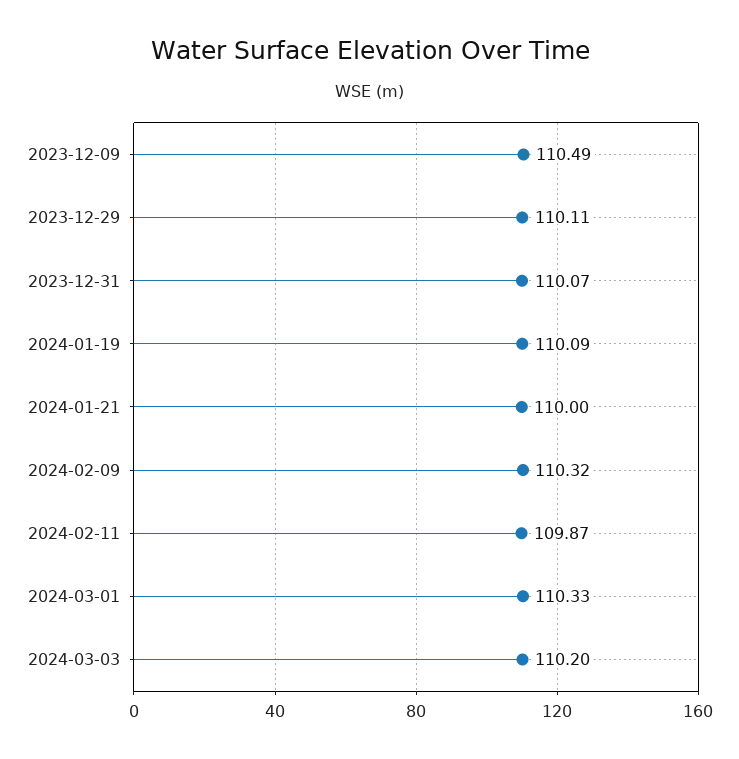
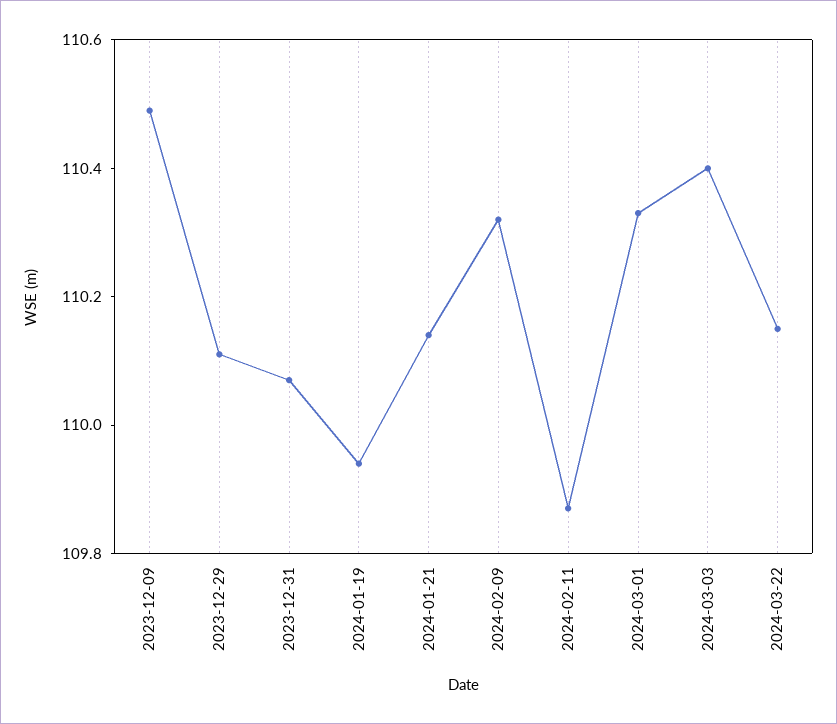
2024-01-19: 110.09 -> 109.95
2024-01-21: 110 -> 110.15
2024-03-03: 110.2 -> 110.4
2024-03-22: none -> 110.15

